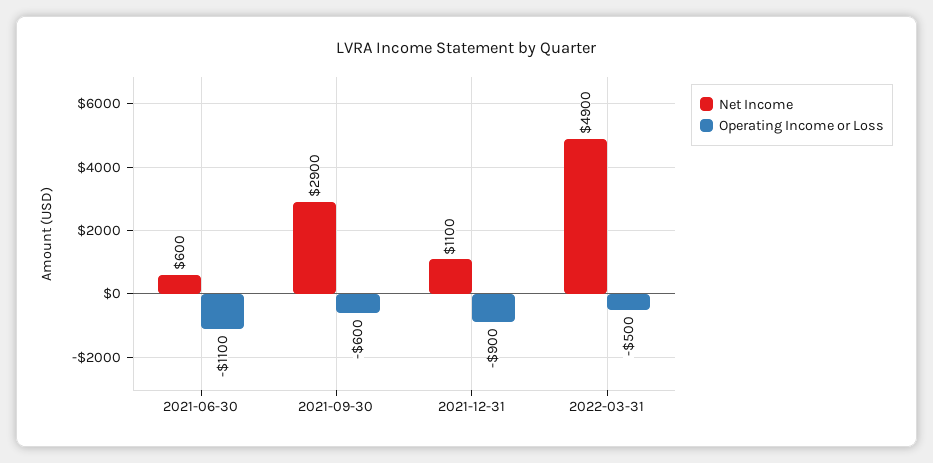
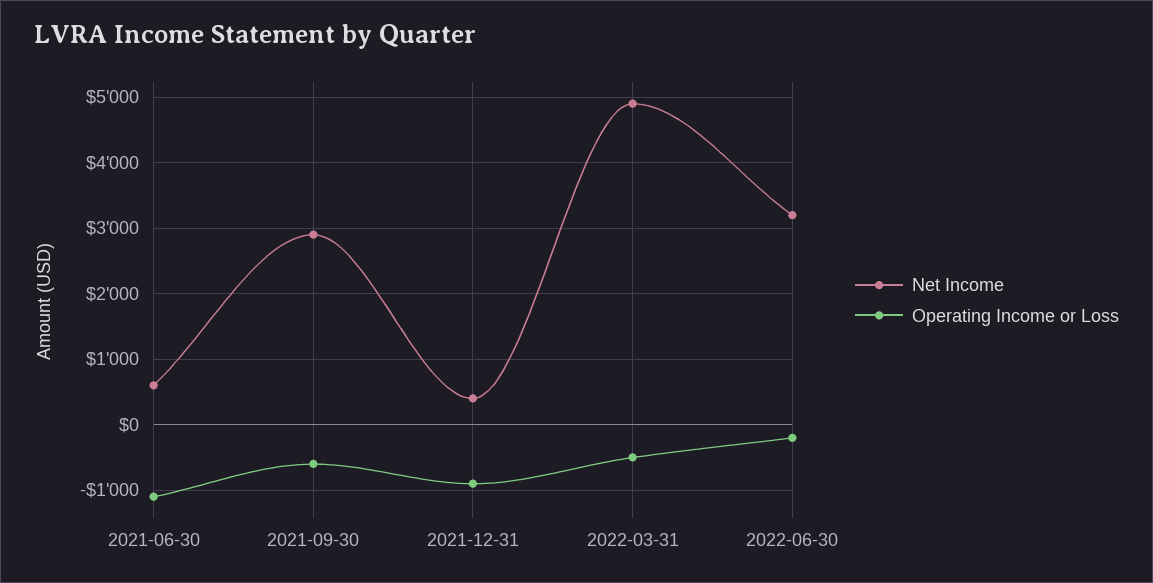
Net Income, 2021-12-31: 1100 -> 400
Net Income, 2022-06-30: none -> 3200
Operating Income or Loss, 2022-06-30: none -> -200

